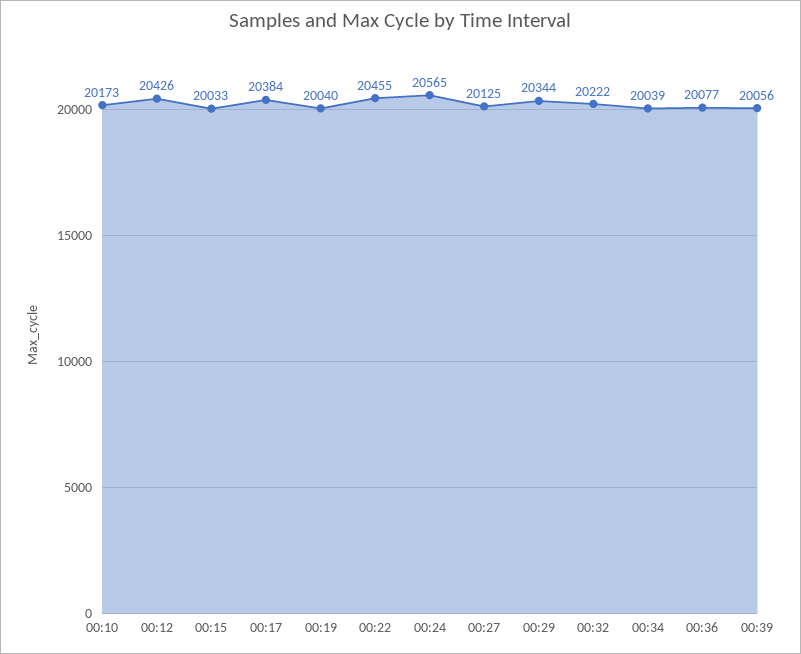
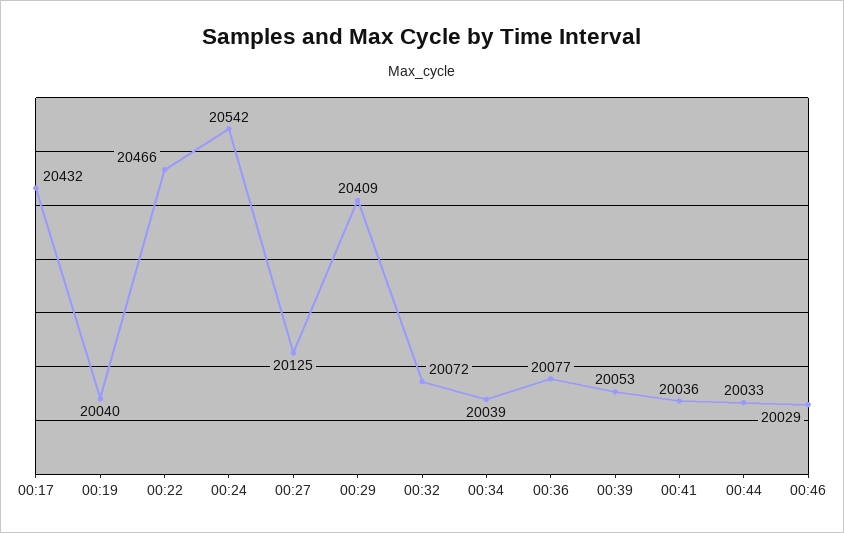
00:10: 20173 -> none
00:12: 20426 -> none
00:15: 20033 -> none
00:17: 20384 -> 20432
00:22: 20455 -> 20466
00:24: 20565 -> 20542
00:29: 20344 -> 20409
00:32: 20222 -> 20072
00:39: 20056 -> 20053
00:41: none -> 20036
00:44: none -> 20033
00:46: none -> 20029

